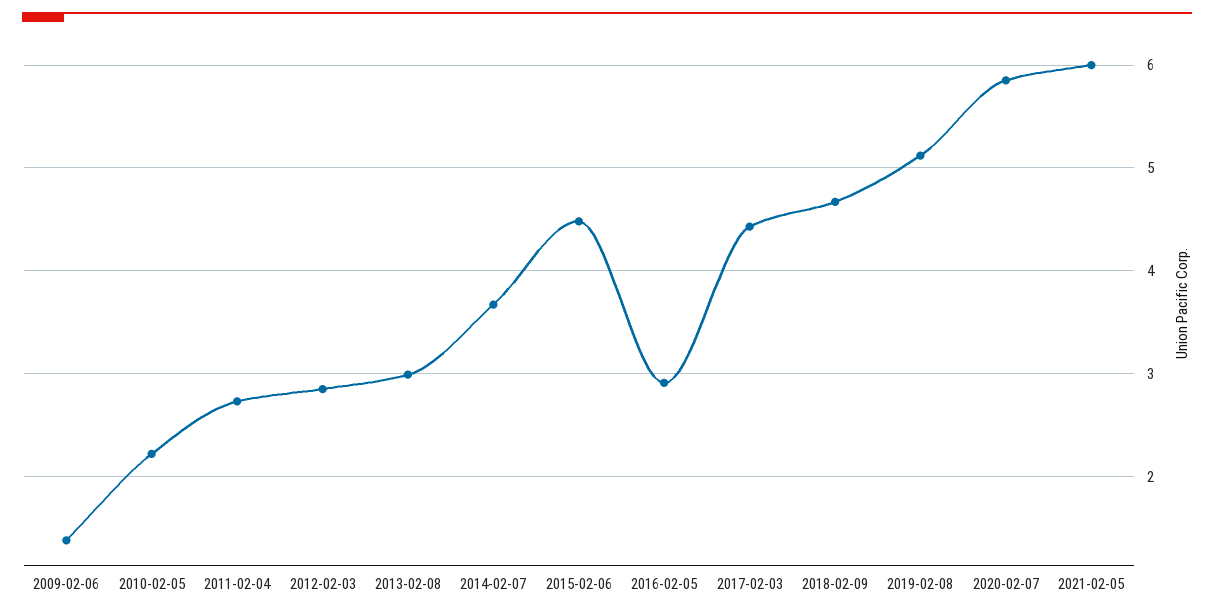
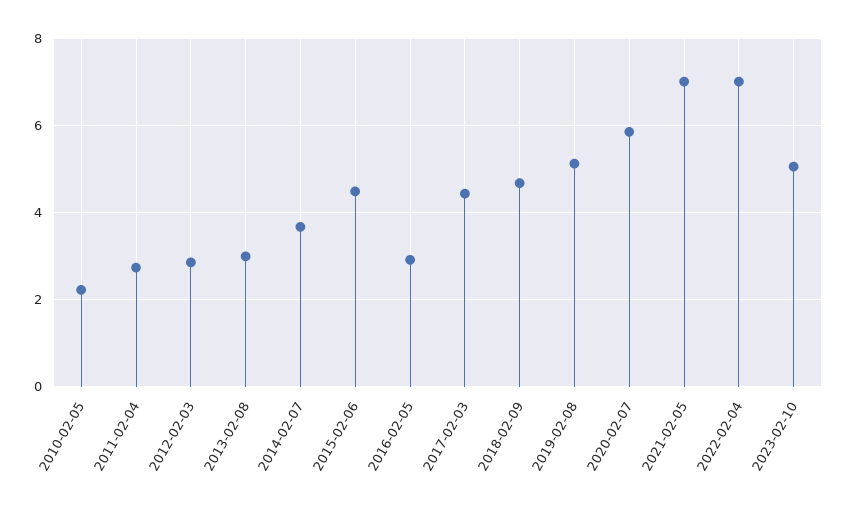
2009-02-06: 1.4 -> none
2021-02-05: 6 -> 7
2022-02-04: none -> 7
2023-02-10: none -> 5

